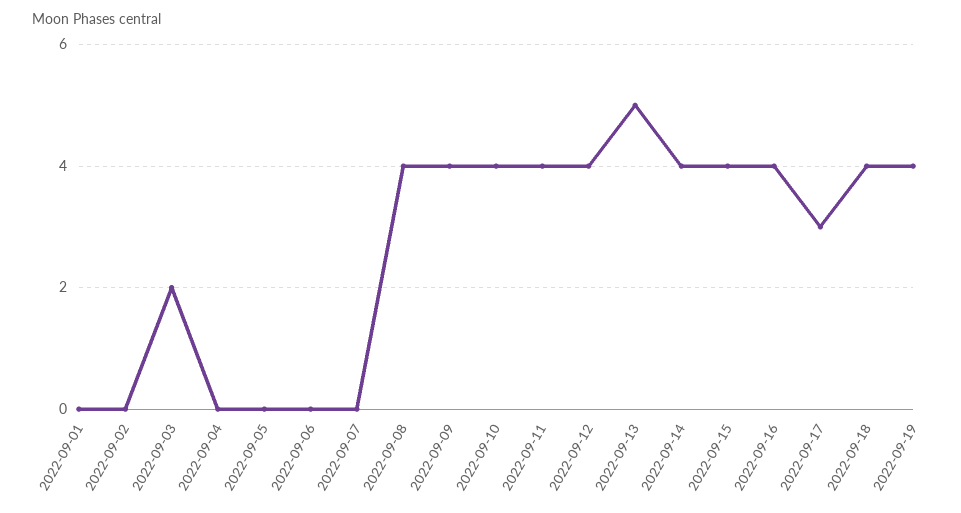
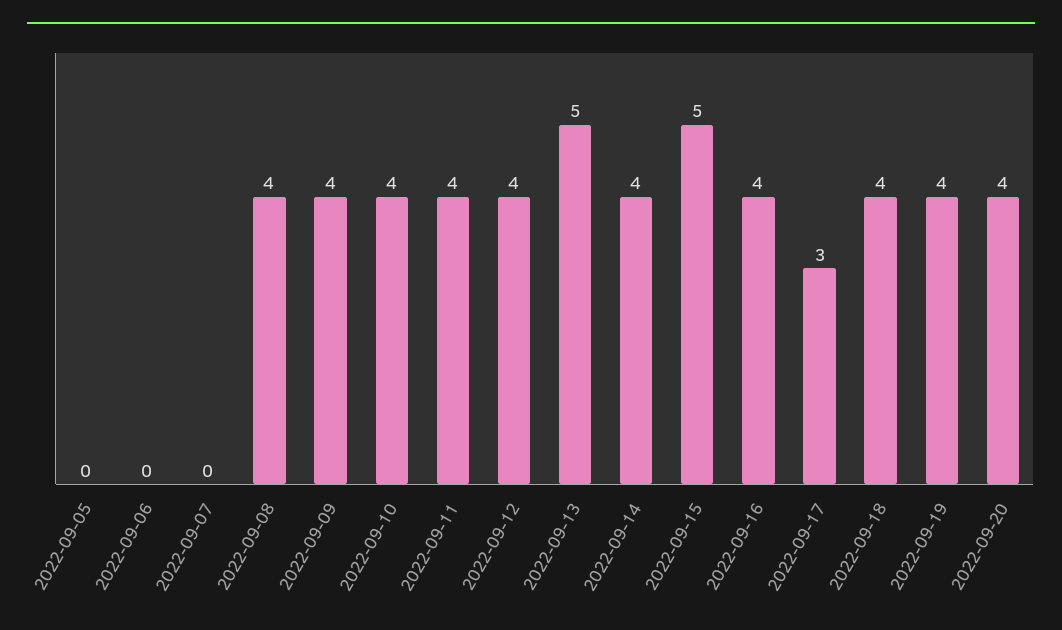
2022-09-01: 0 -> none
2022-09-02: 0 -> none
2022-09-03: 2 -> none
2022-09-04: 0 -> none
2022-09-15: 4 -> 5
2022-09-20: none -> 4

